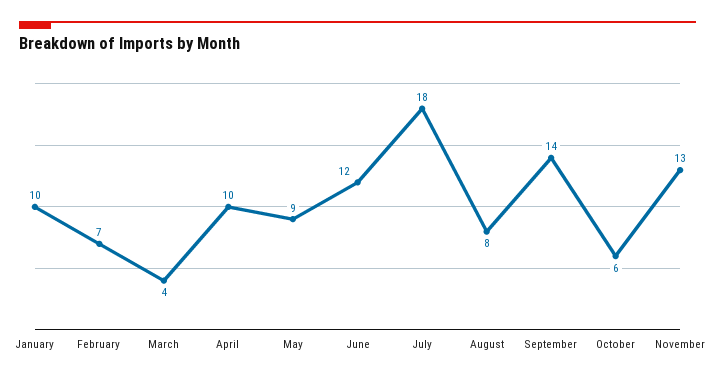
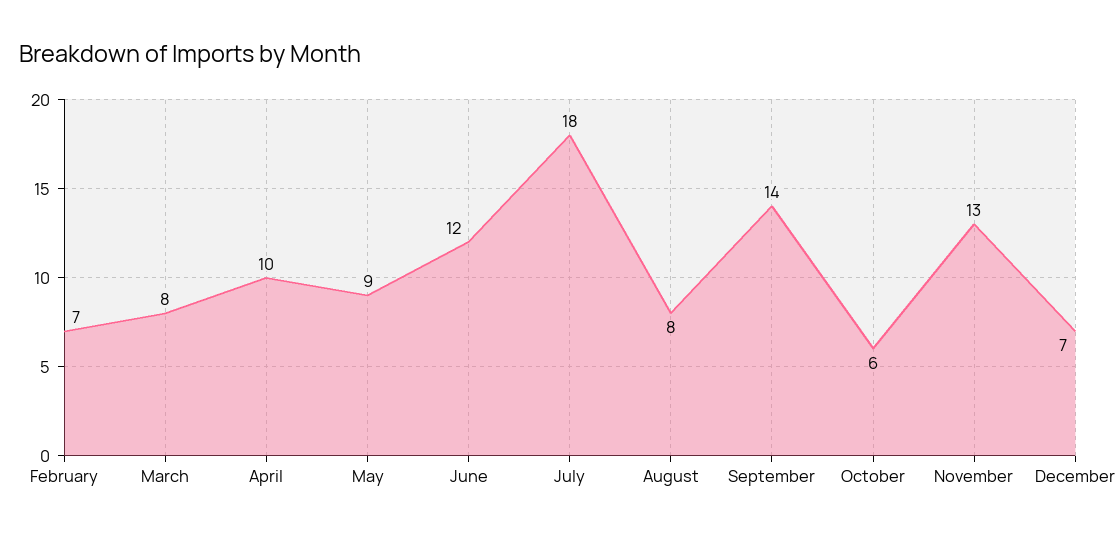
January: 10 -> none
March: 4 -> 8
December: none -> 7

